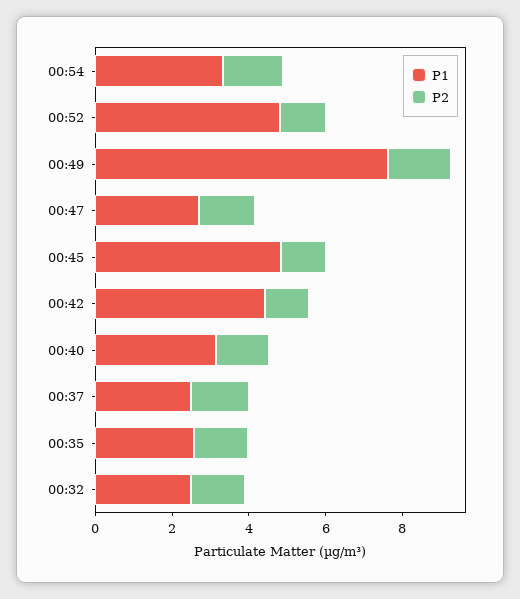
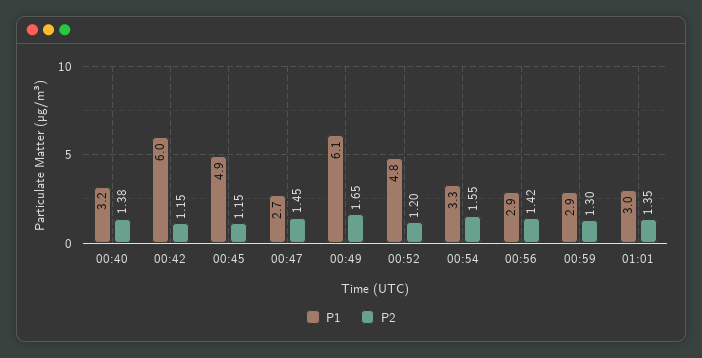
P1, 00:49: 7.5 -> 6.1
P1, 00:42: 4.5 -> 6
P1, 00:37: 2.5 -> none
P2, 00:37: 1.5 -> none
P1, 00:35: 2.5 -> none
P2, 00:35: 1.5 -> none
P1, 00:32: 2.5 -> none
P2, 00:32: 1.5 -> none
P1, 00:56: none -> 2.9
P2, 00:56: none -> 1.42
P1, 00:59: none -> 2.9
P2, 00:59: none -> 1.3
P1, 01:01: none -> 3
P2, 01:01: none -> 1.35

